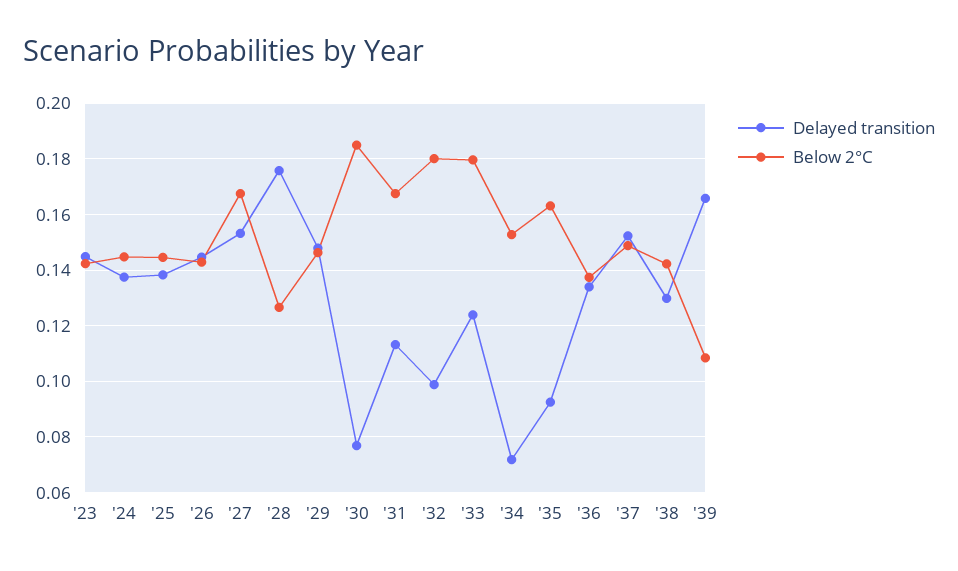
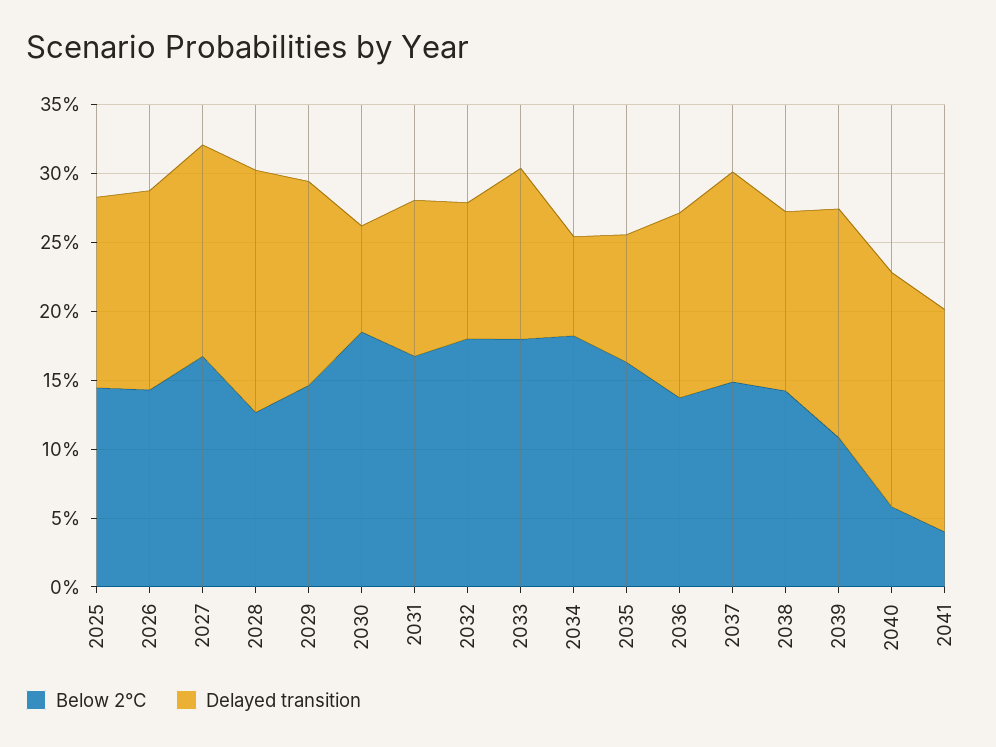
Delayed transition, '23: 0.145 -> none
Below 2°C, '23: 0.1425 -> none
Delayed transition, '24: 0.1375 -> none
Below 2°C, '24: 0.145 -> none
Below 2°C, '34: 0.1525 -> 0.18
Below 2°C, 2040: none -> 0.06
Delayed transition, 2040: none -> 0.17
Below 2°C, 2041: none -> 0.04
Delayed transition, 2041: none -> 0.16

